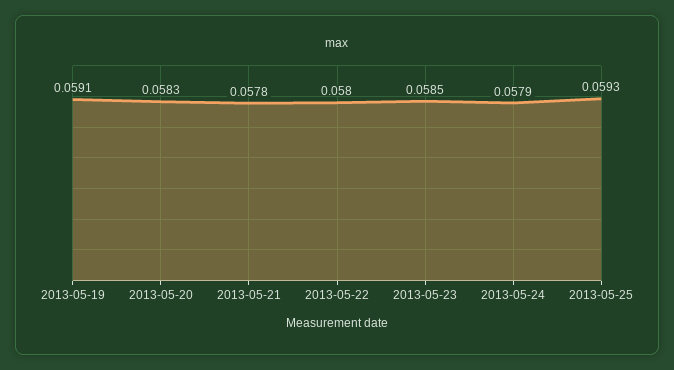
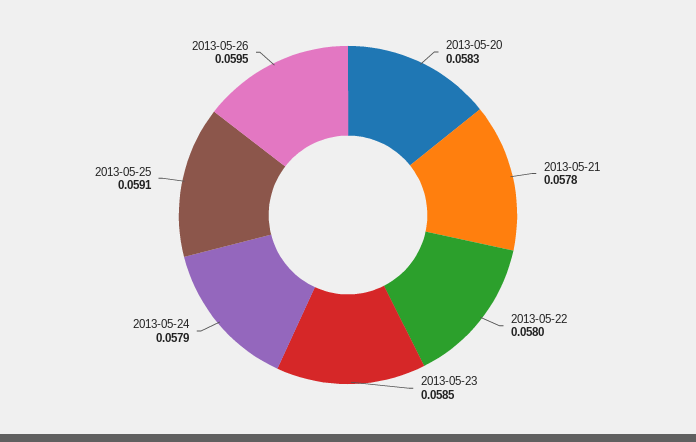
2013-05-19: 0.0591 -> none
2013-05-25: 0.0593 -> 0.0591
2013-05-26: none -> 0.0595

